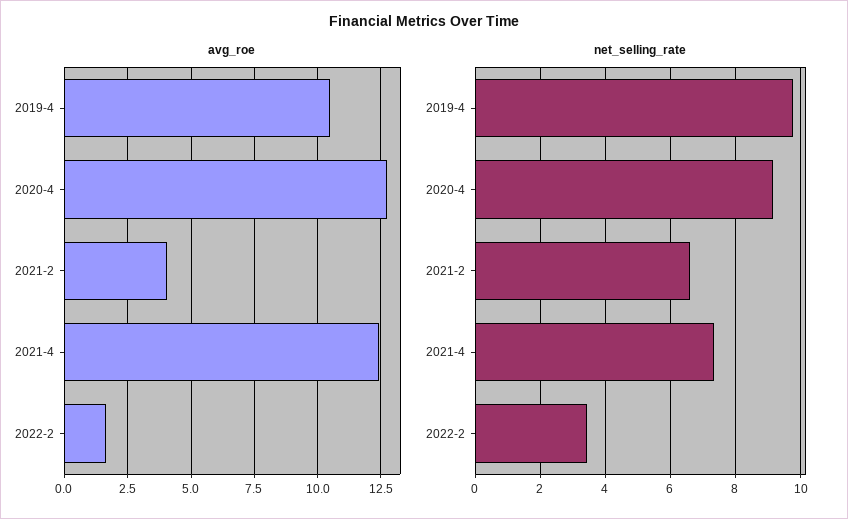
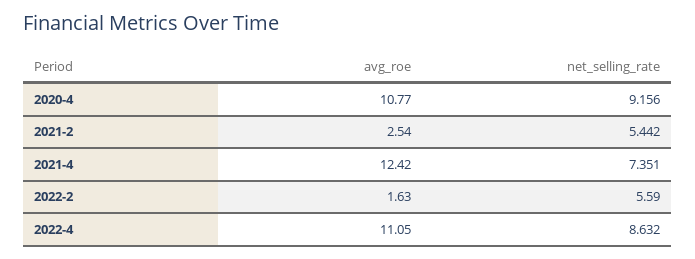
avg_roe, 2019-4: 10.5 -> none
avg_roe, 2020-4: 12.75 -> 10.77
avg_roe, 2021-2: 4 -> 2.54
net_selling_rate, 2019-4: 9.8 -> none
net_selling_rate, 2021-2: 6.6 -> 5.442
net_selling_rate, 2022-2: 3.4 -> 5.59
avg_roe, 2022-4: none -> 11.05
net_selling_rate, 2022-4: none -> 8.632

